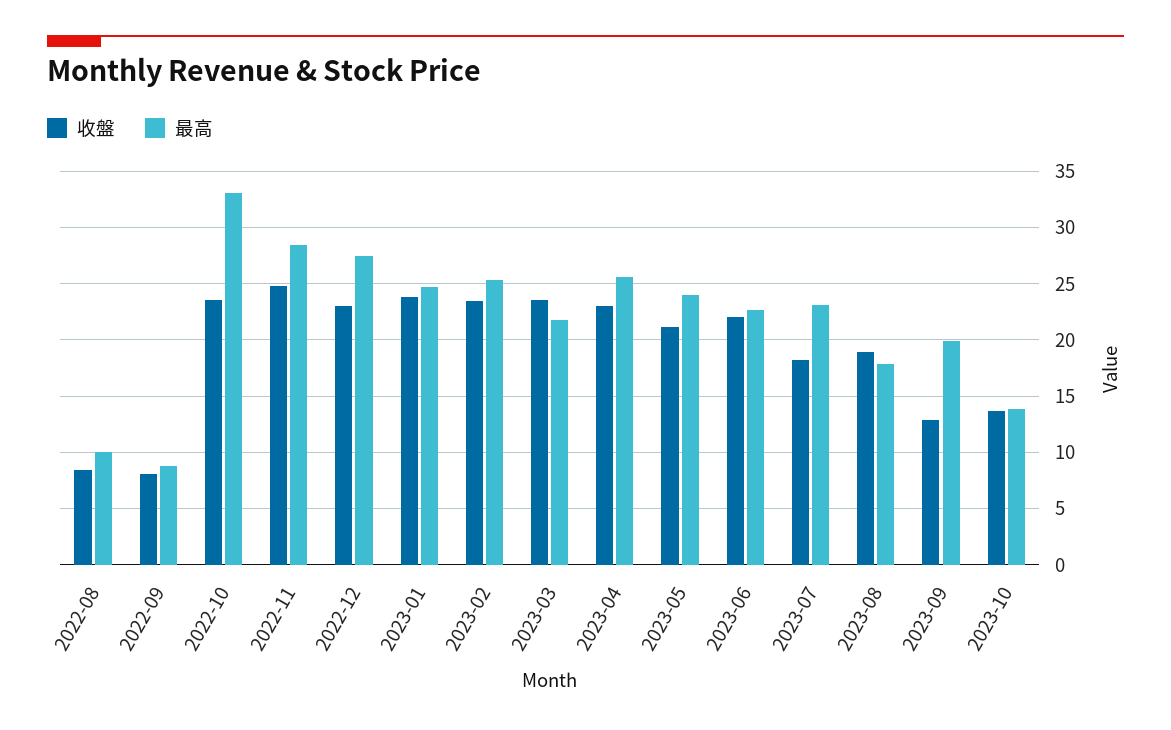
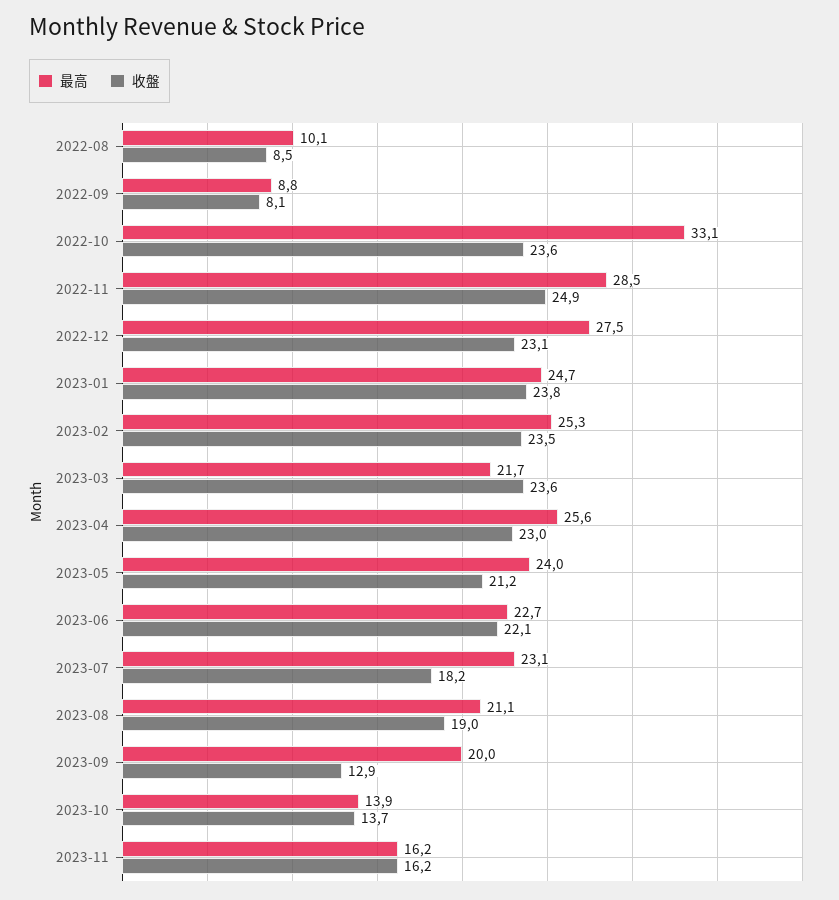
最高, 2023-08: 18 -> 21.1
最高, 2023-11: none -> 16.2
收盤, 2023-11: none -> 16.2

